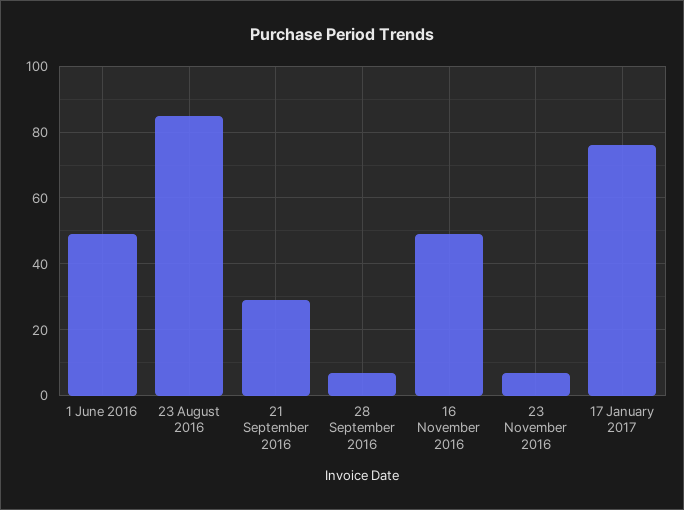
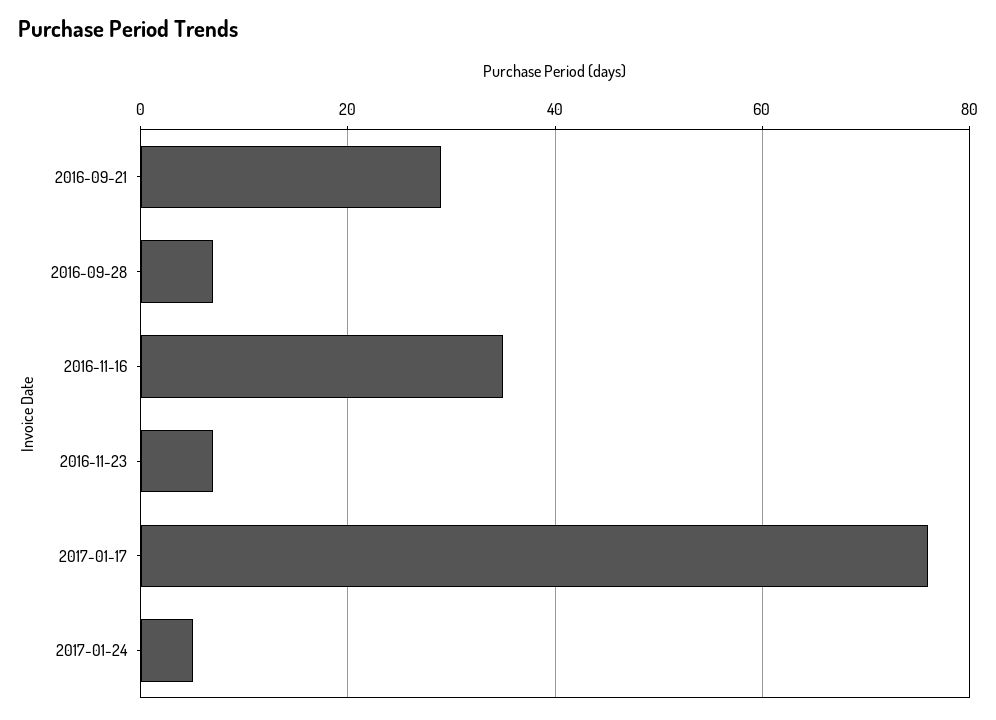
1 June 2016: 50 -> none
23 August 2016: 85 -> none
16 November 2016: 50 -> 35
2017-01-24: none -> 5

